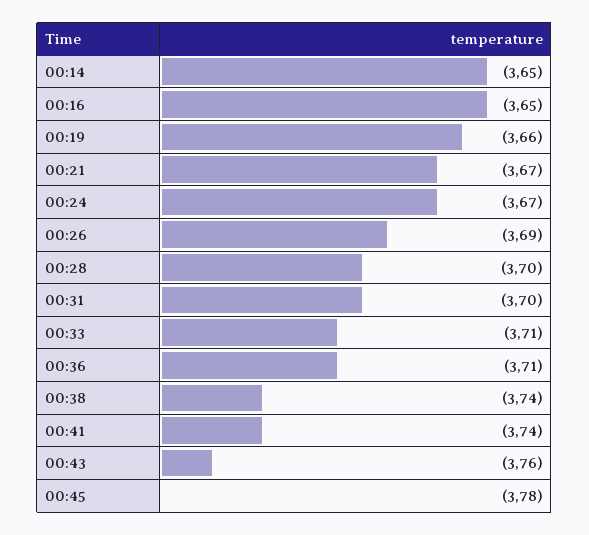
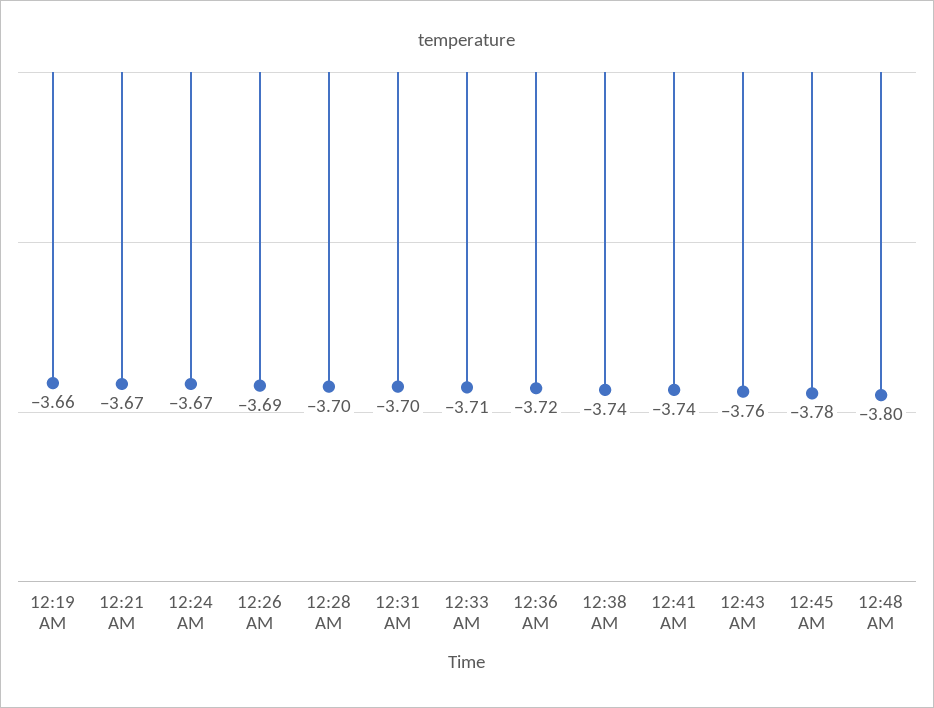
00:14: -3.65 -> none
00:16: -3.65 -> none
00:36: -3.71 -> -3.72
12:48 AM: none -> -3.8

